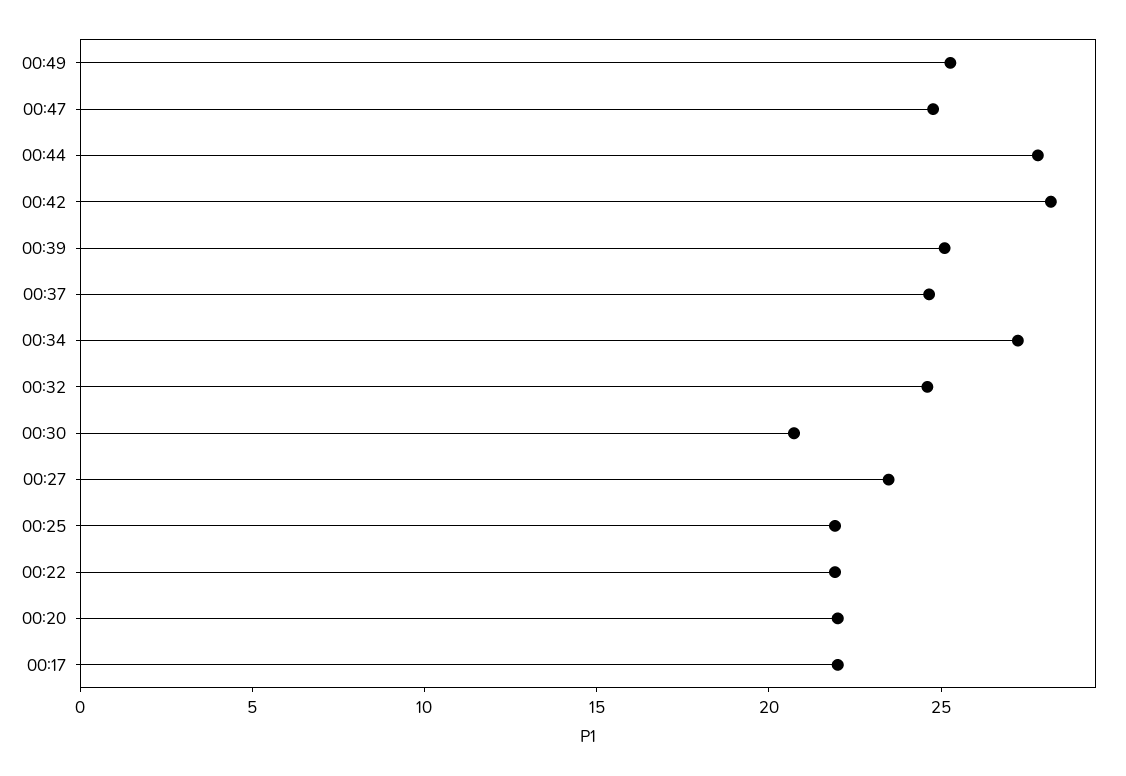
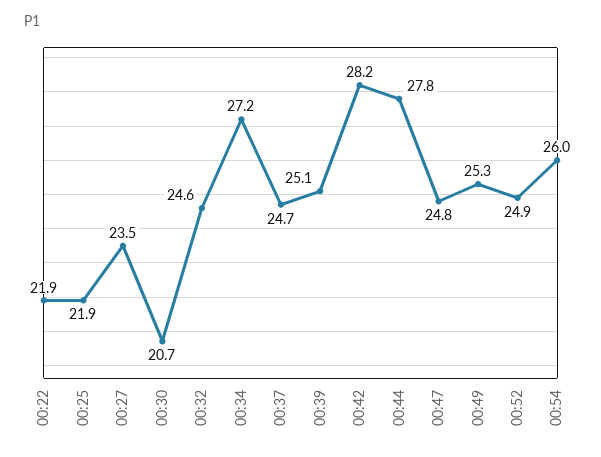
00:20: 22 -> none
00:17: 22 -> none
00:52: none -> 24.9
00:54: none -> 26

